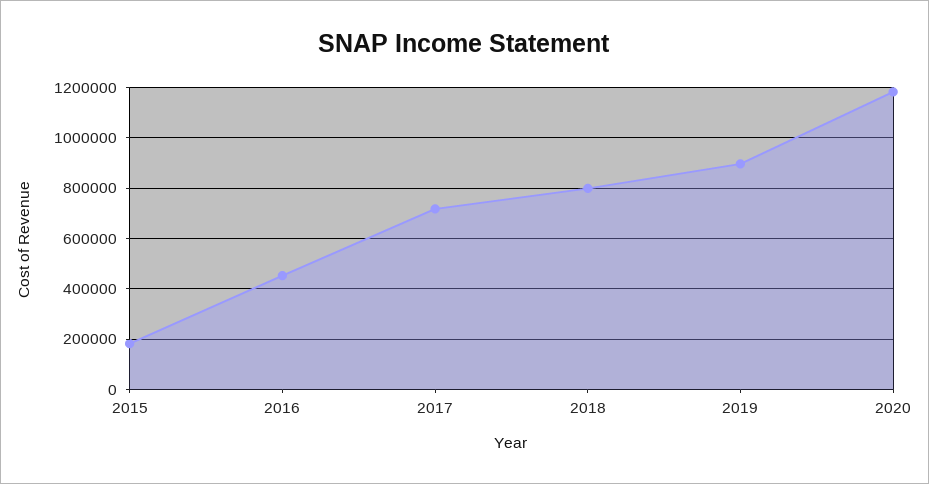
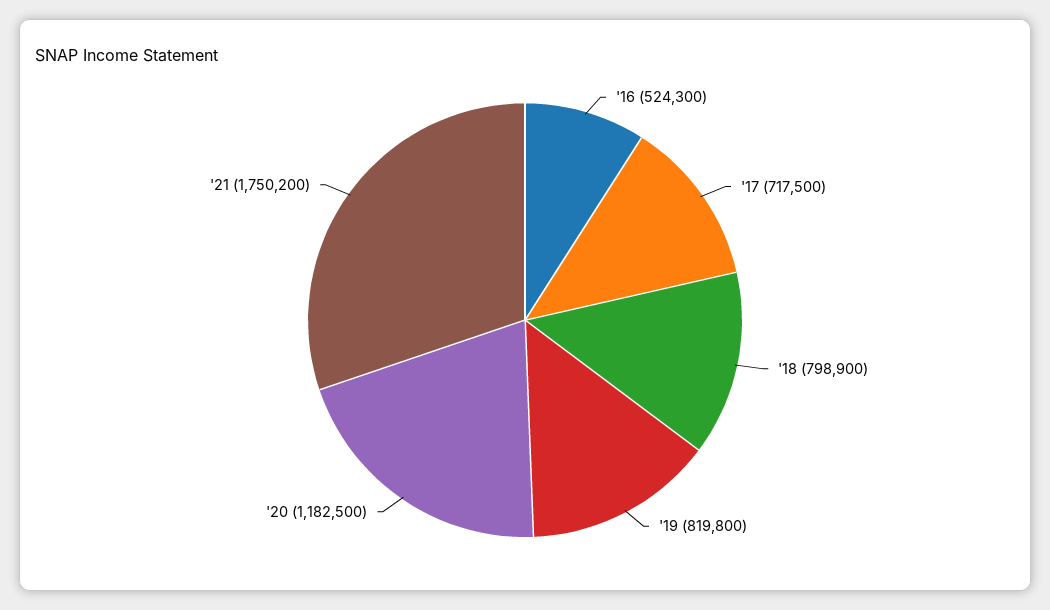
2015: 175000 -> none
2016: 450000 -> 524300
2019: 900000 -> 819800
'21: none -> 1750200

